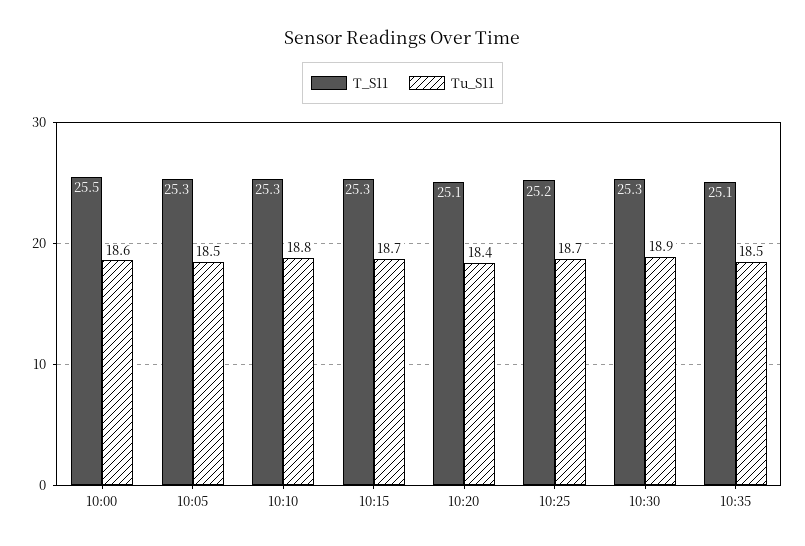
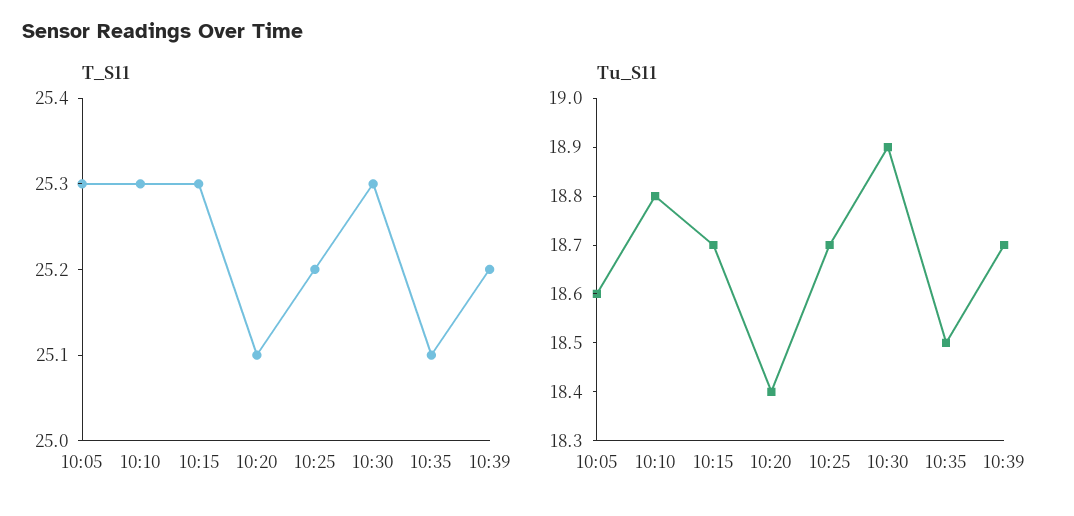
T_S11, 10:00: 25.5 -> none
Tu_S11, 10:00: 18.6 -> none
Tu_S11, 10:05: 18.5 -> 18.6
T_S11, 10:39: none -> 25.2
Tu_S11, 10:39: none -> 18.7

